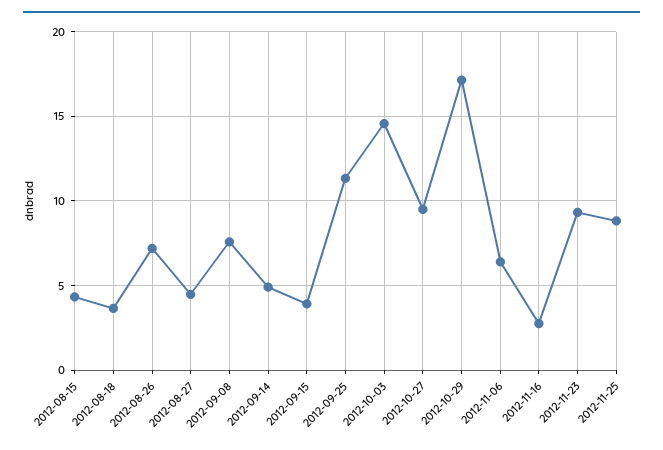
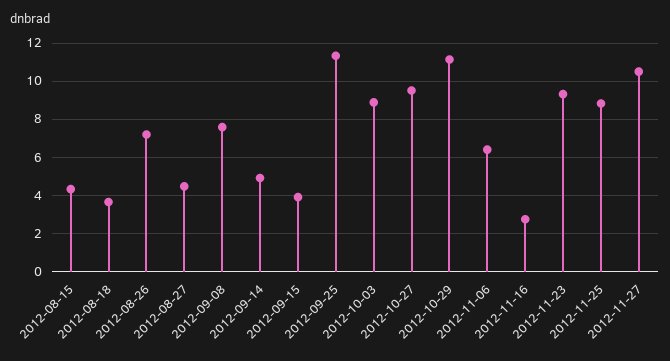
2012-10-03: 14.5 -> 9
2012-10-29: 17 -> 11
2012-11-27: none -> 10.5

